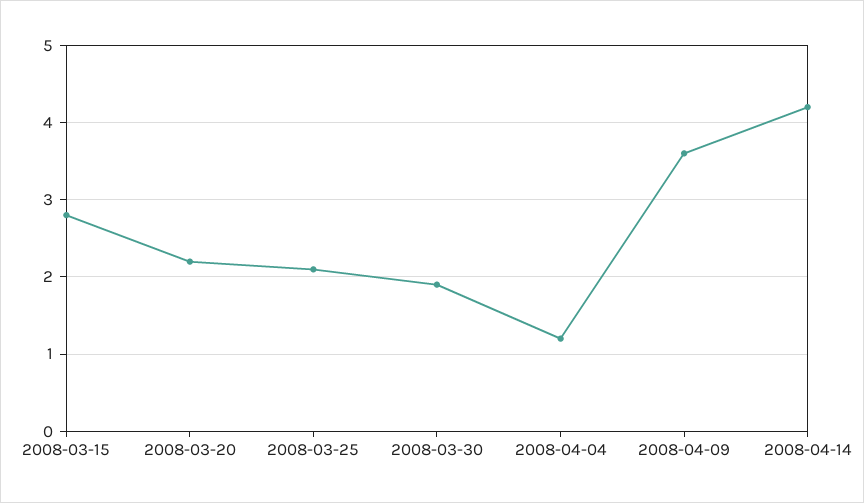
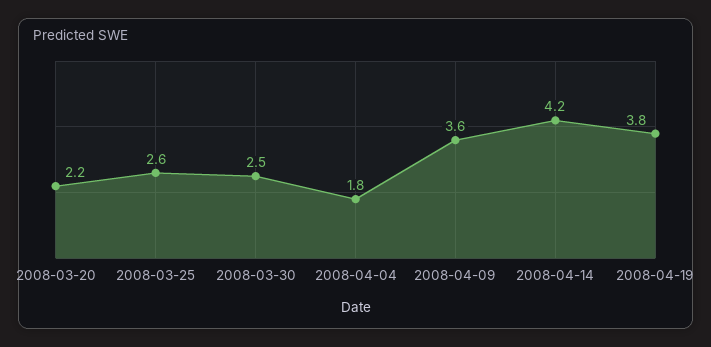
2008-03-15: 2.8 -> none
2008-03-25: 2.1 -> 2.6
2008-03-30: 1.9 -> 2.5
2008-04-04: 1.2 -> 1.8
2008-04-19: none -> 3.8

